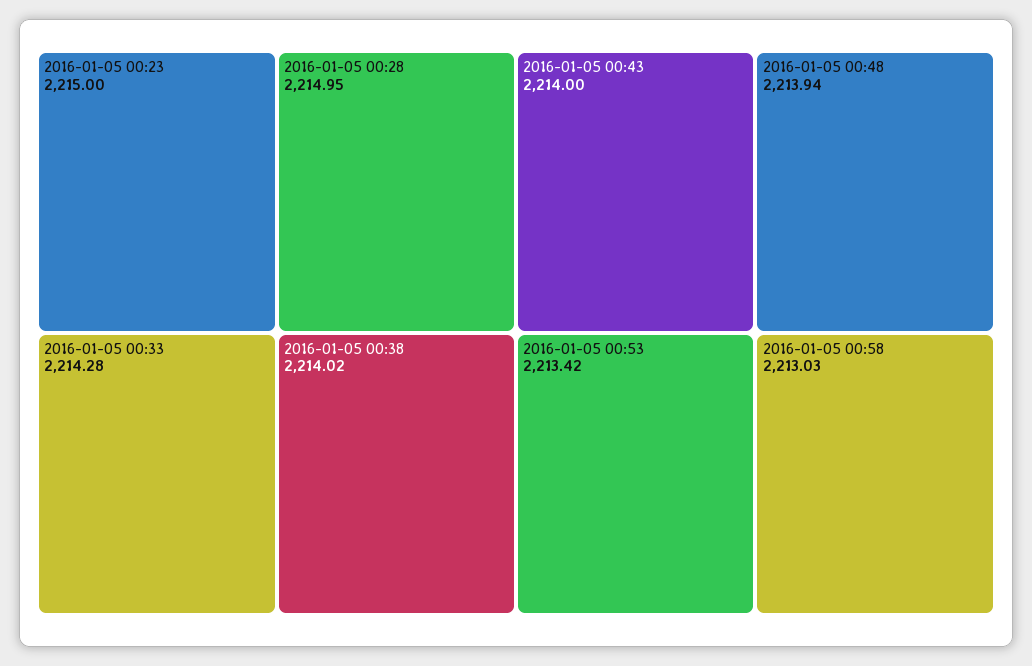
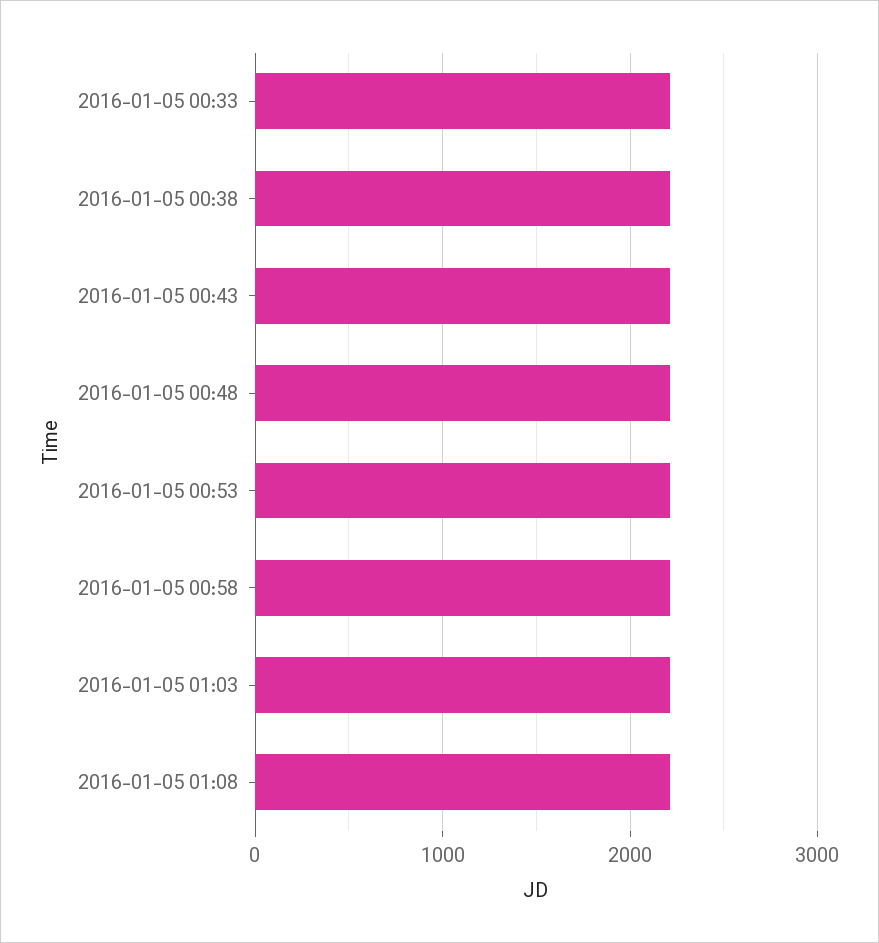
2016-01-05 00:23: 2215 -> none
2016-01-05 00:28: 2214.95 -> none
2016-01-05 01:03: none -> 2200
2016-01-05 01:08: none -> 2200

